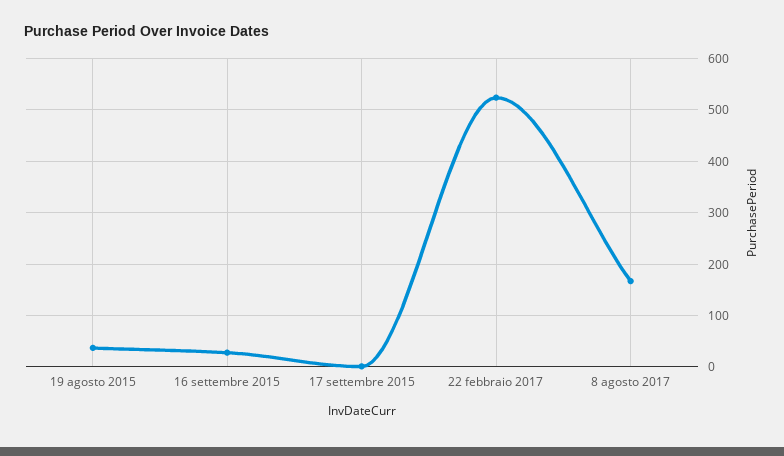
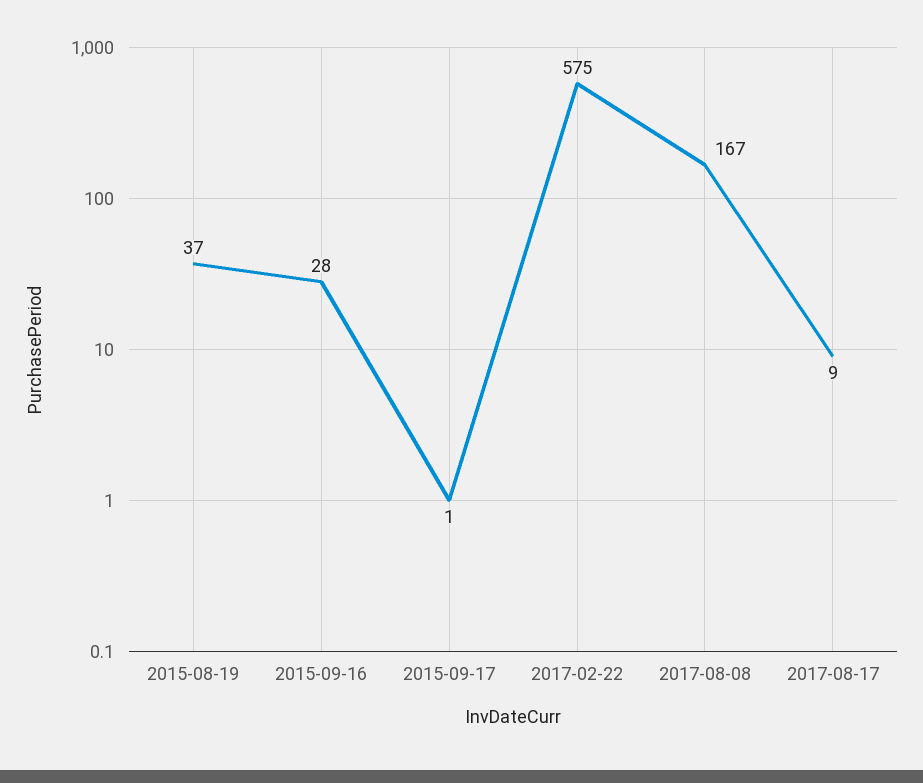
22 febbraio 2017: 520 -> 575
2017-08-17: none -> 9

